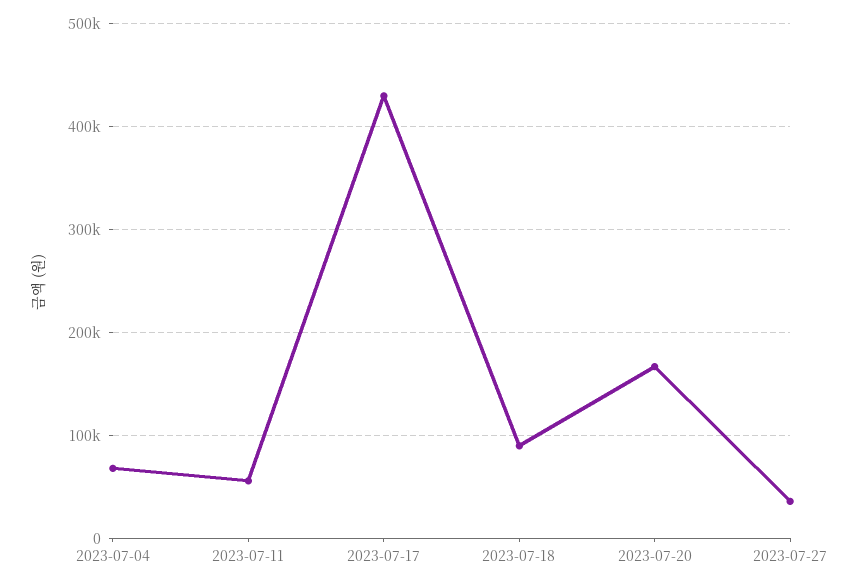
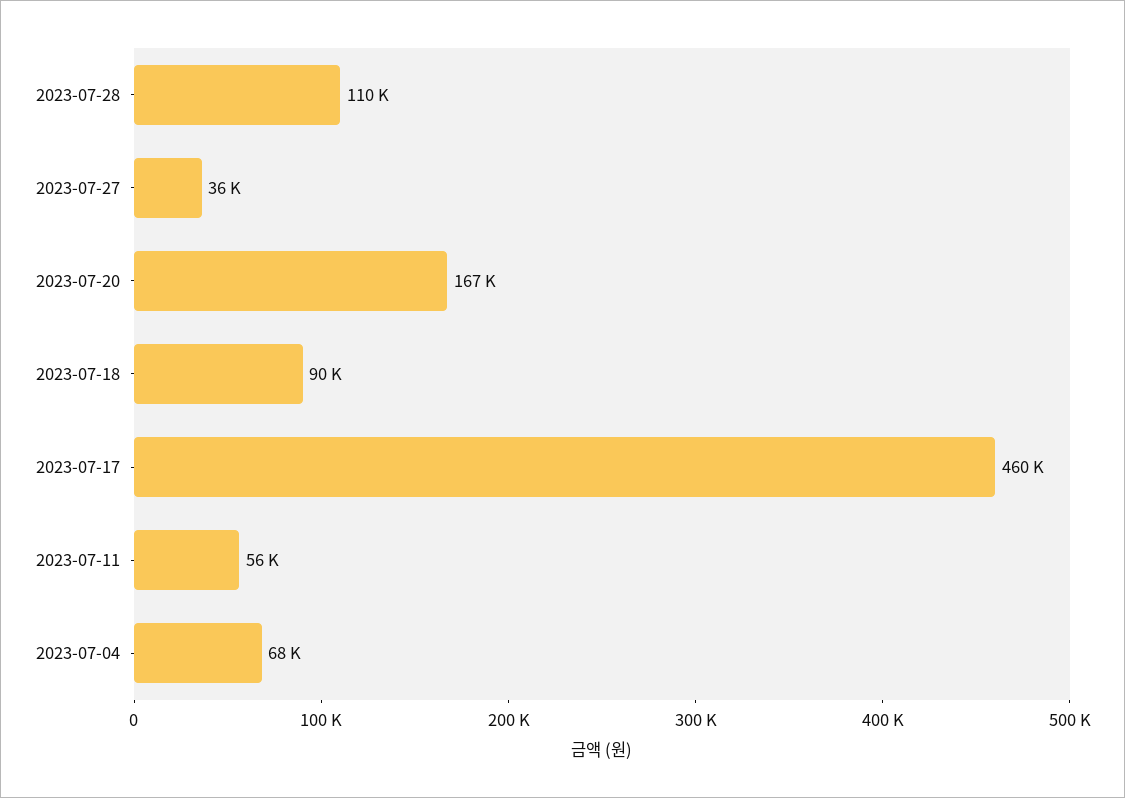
2023-07-17: 430000 -> 460000
2023-07-28: none -> 110000

